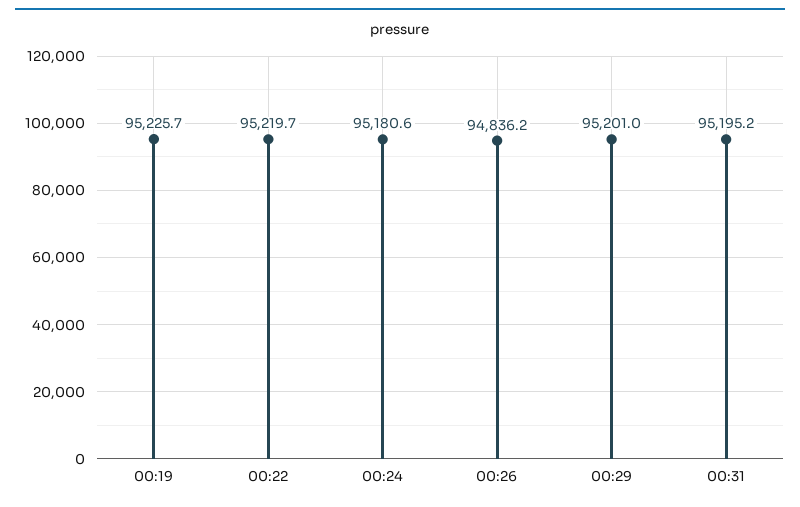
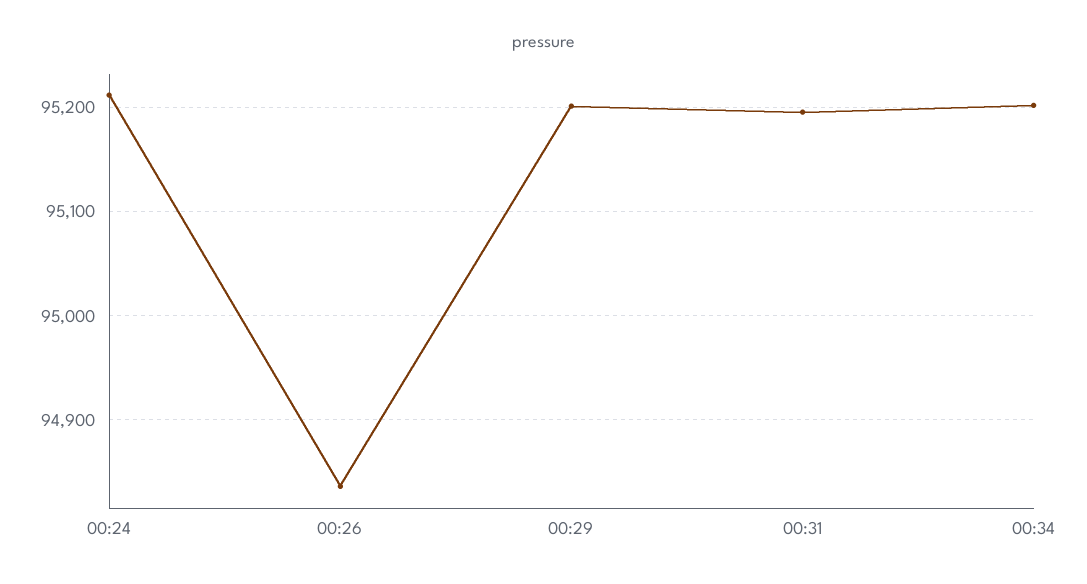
00:19: 95225.7 -> none
00:22: 95219.7 -> none
00:24: 95180.6 -> 95210
00:34: none -> 95200

